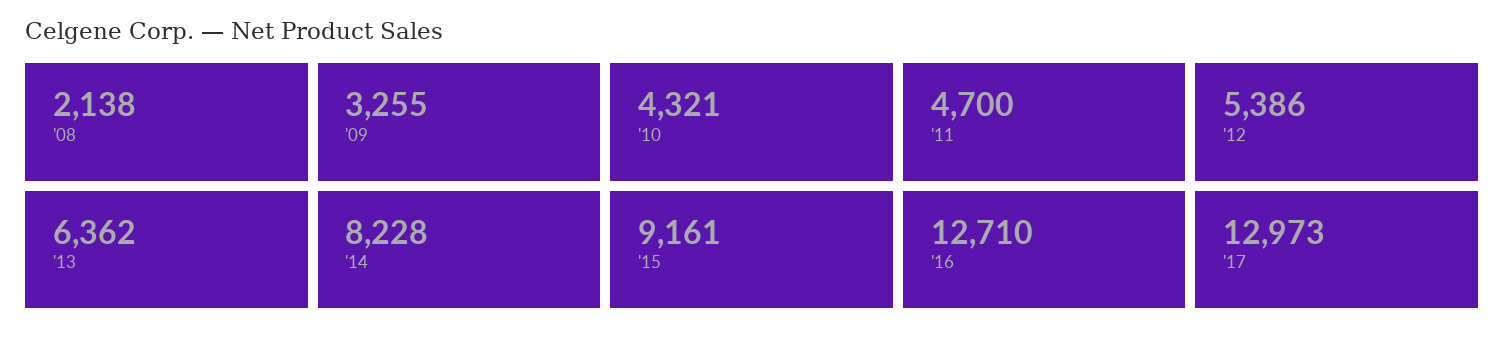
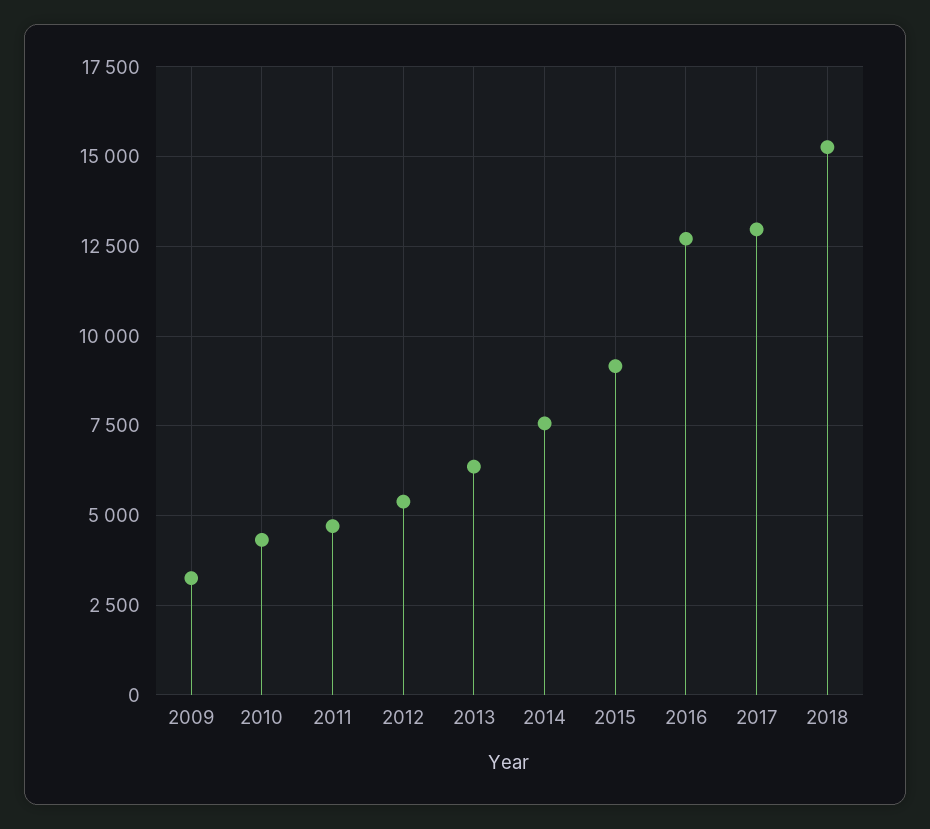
'08: 2138 -> none
'14: 8228 -> 7500
2018: none -> 15250

